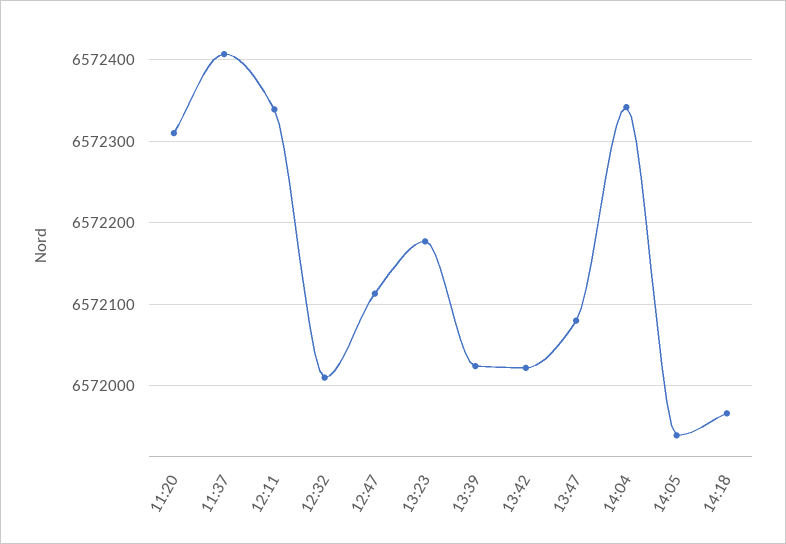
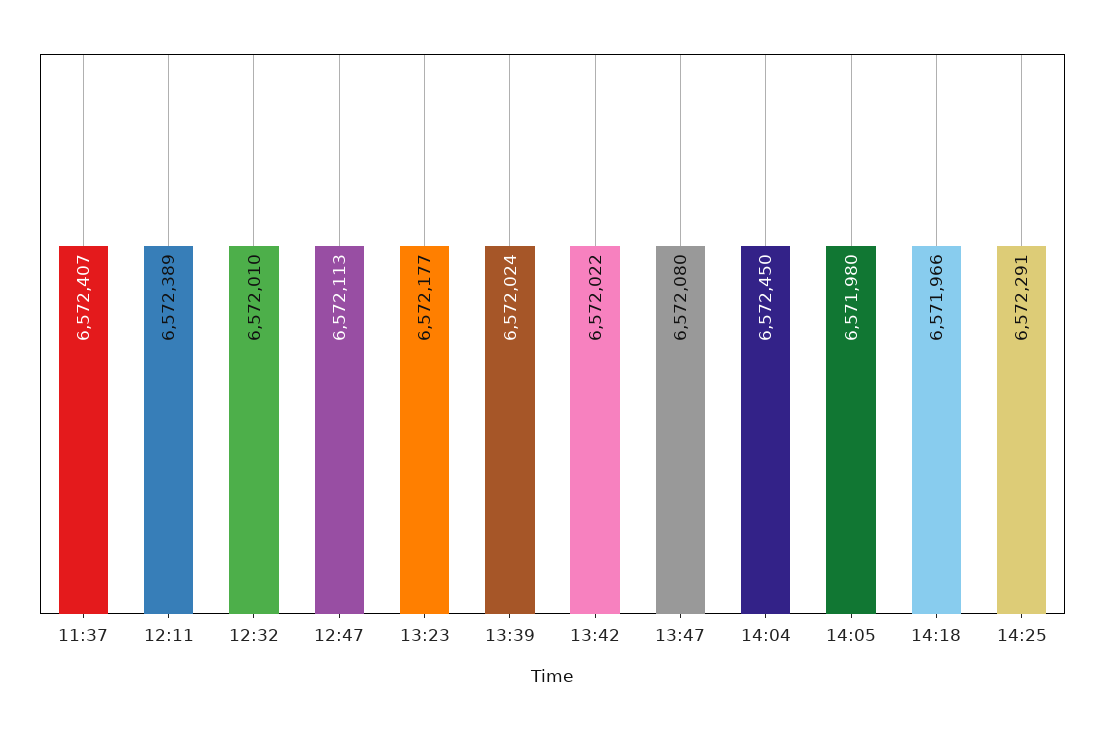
11:20: 6572310 -> none
12:11: 6572340 -> 6572389
14:04: 6572340 -> 6572450
14:05: 6571940 -> 6571980
14:25: none -> 6572291

